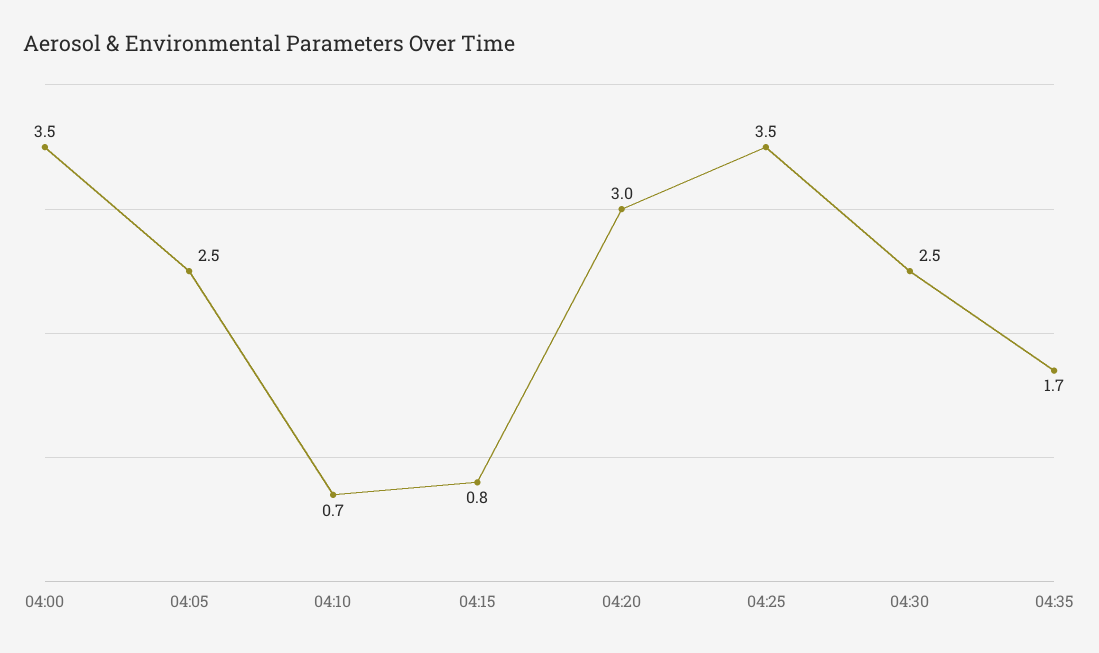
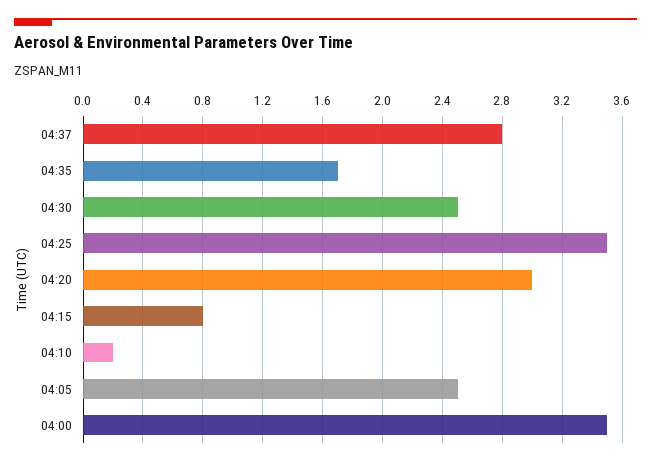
04:10: 0.7 -> 0.2
04:37: none -> 2.8

